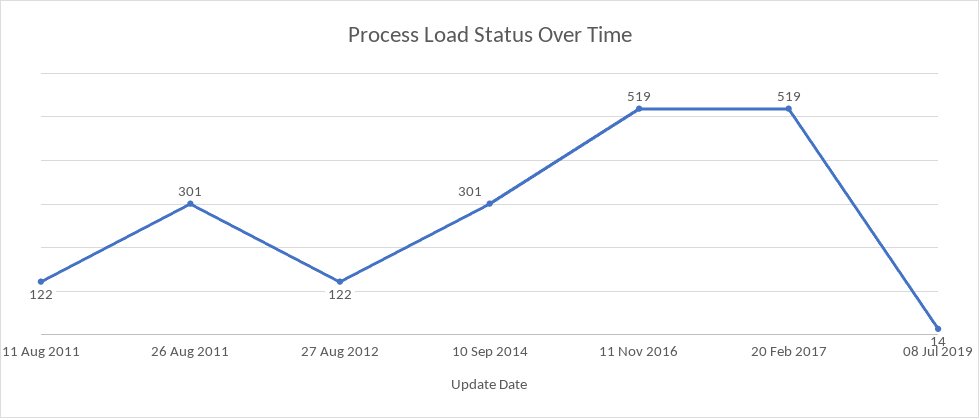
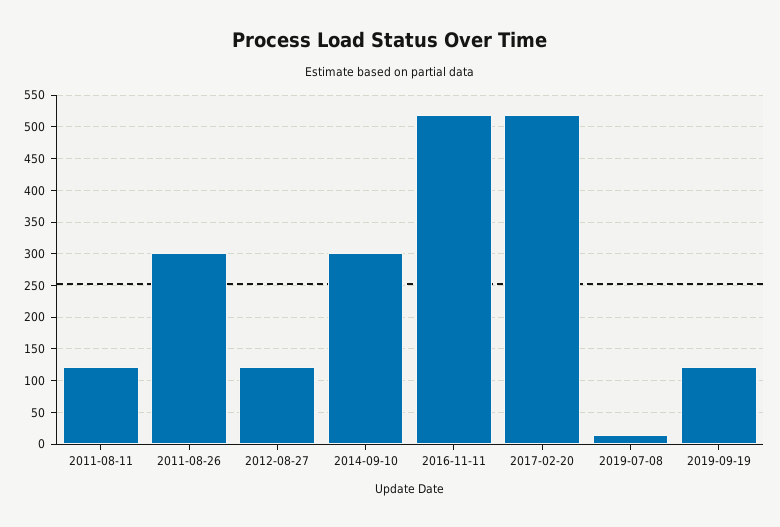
2019-09-19: none -> 120

